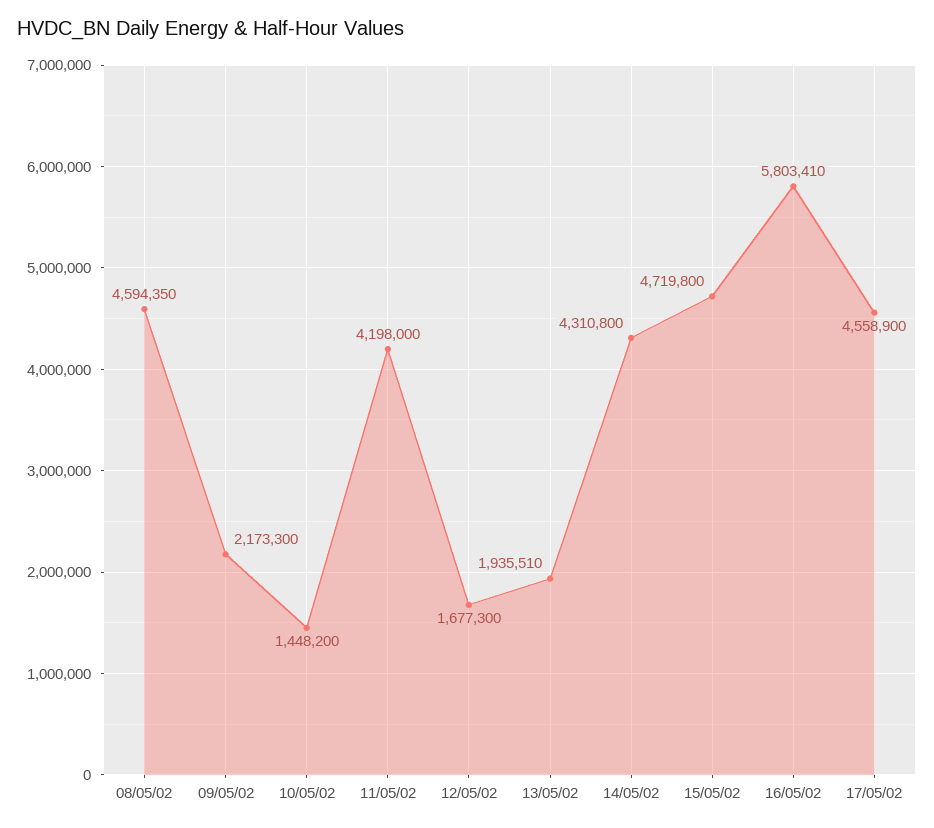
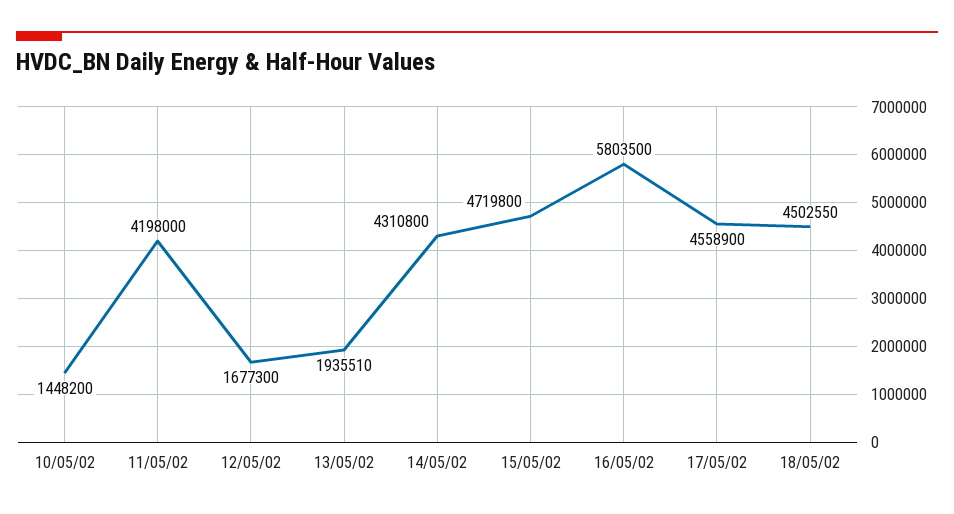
08/05/02: 4594350 -> none
09/05/02: 2173300 -> none
16/05/02: 5803410 -> 5803500
18/05/02: none -> 4502550

